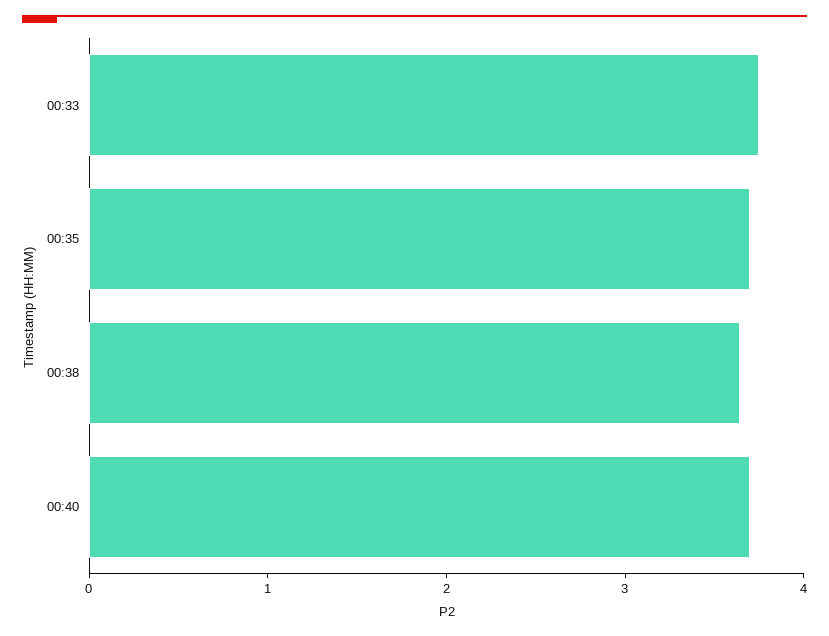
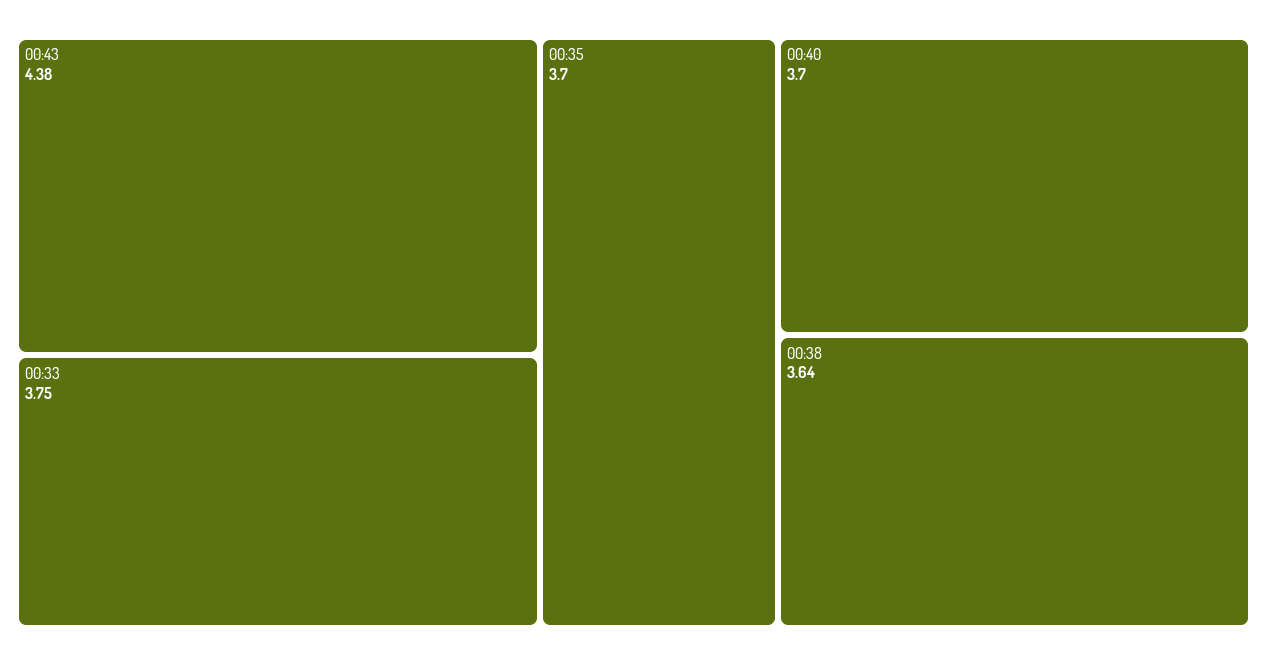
00:43: none -> 4.38

